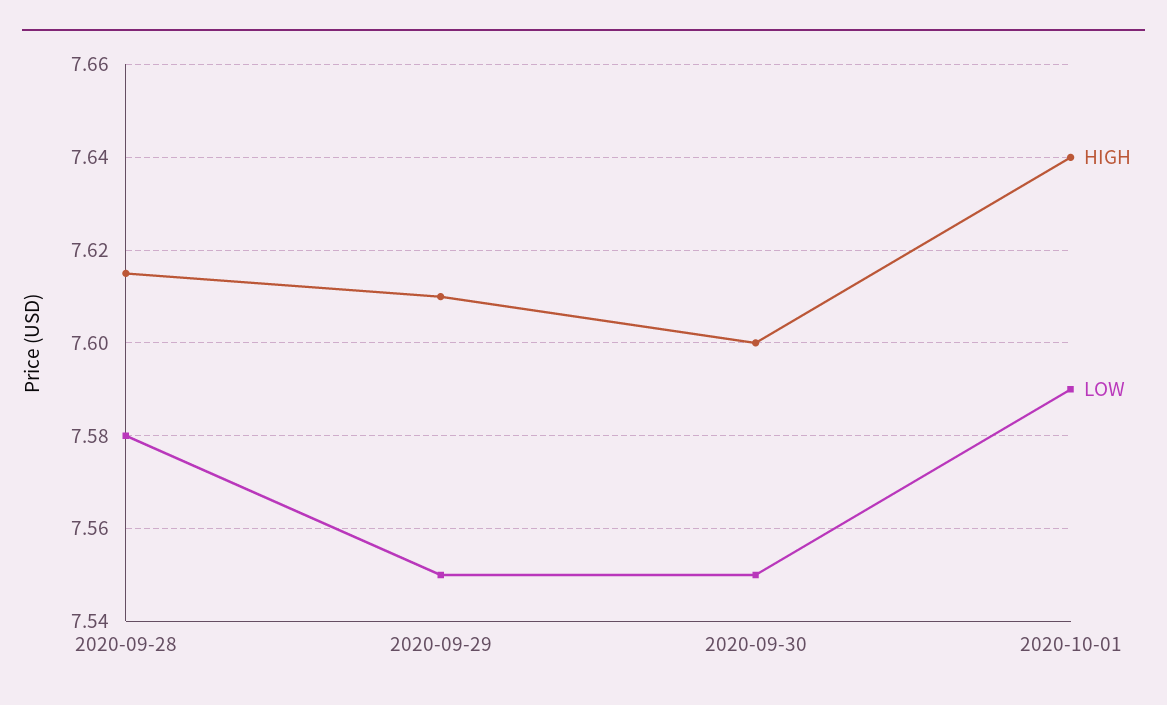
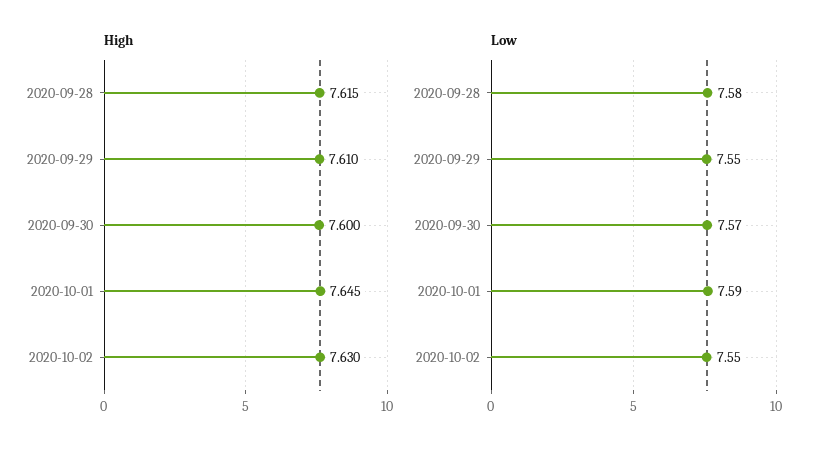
LOW, 2020-09-30: 7.55 -> 7.57
HIGH, 2020-10-01: 7.64 -> 7.645
HIGH, 2020-10-02: none -> 7.63
LOW, 2020-10-02: none -> 7.55

